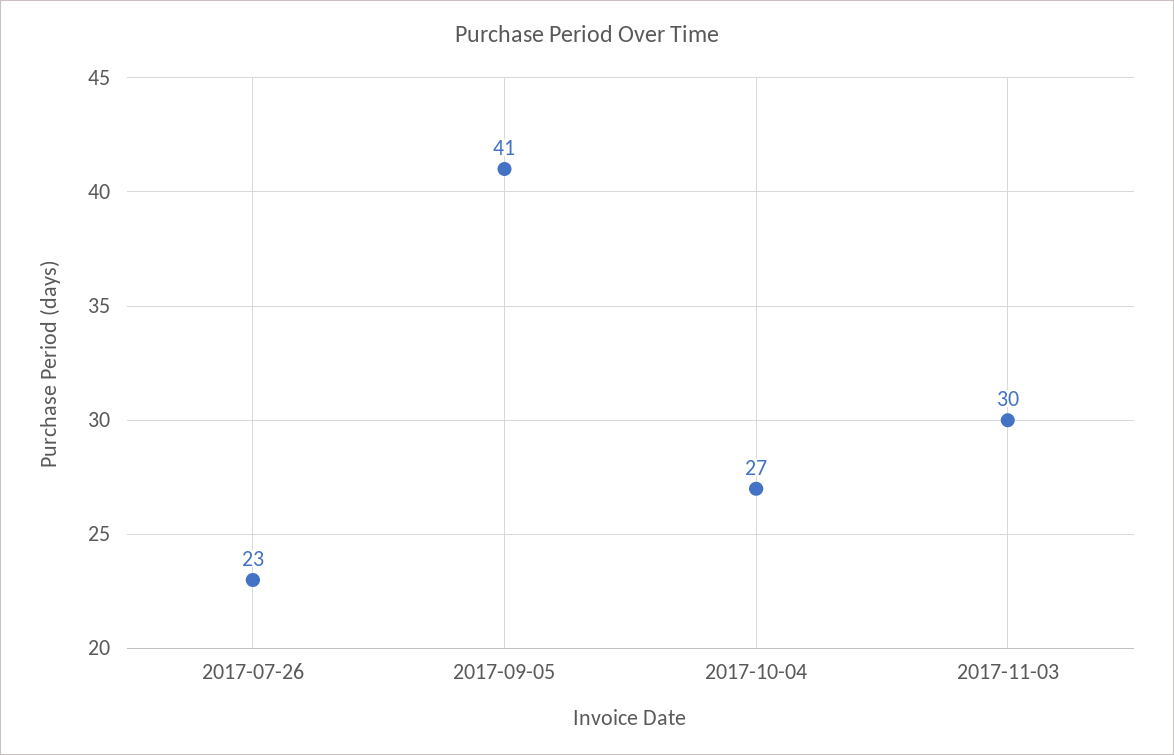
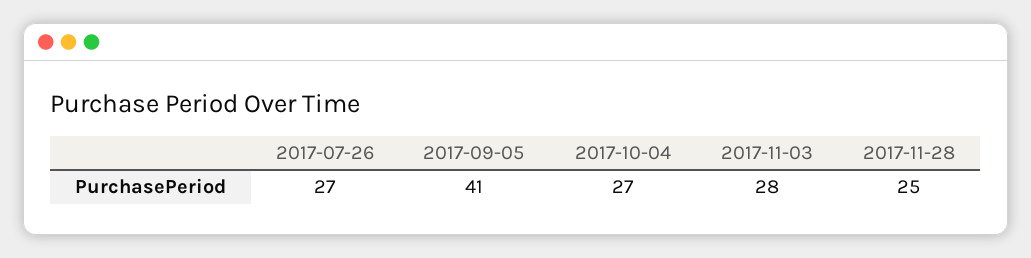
2017-07-26: 23 -> 27
2017-11-03: 30 -> 28
2017-11-28: none -> 25

